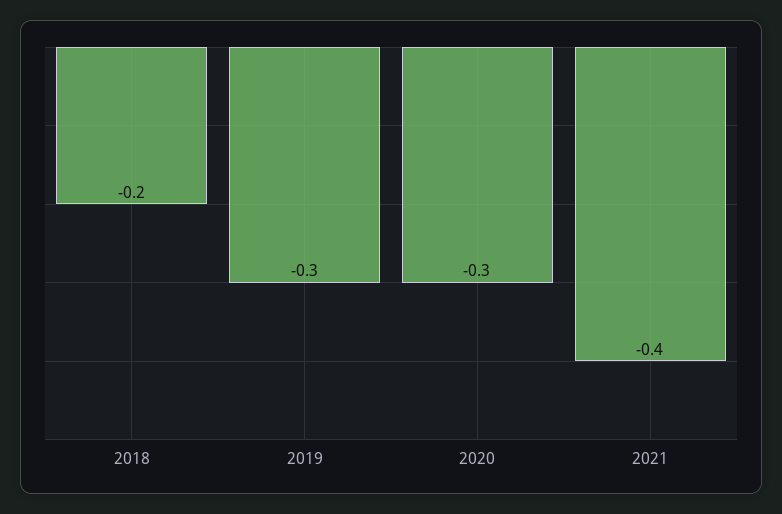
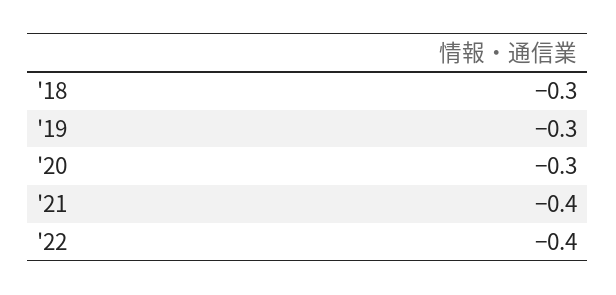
2018: -0.2 -> -0.3
'22: none -> -0.4

